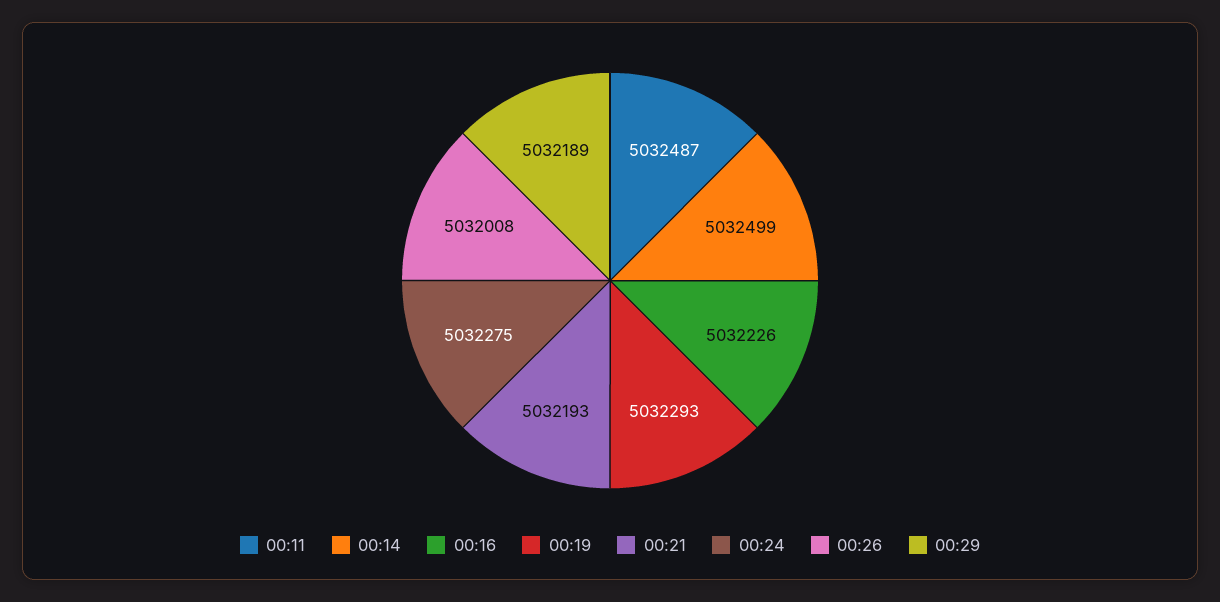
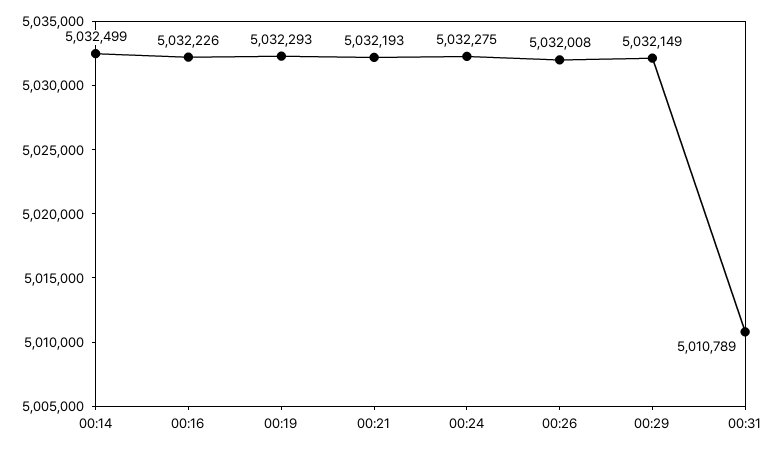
00:11: 5032487 -> none
00:29: 5032189 -> 5032149
00:31: none -> 5010789

